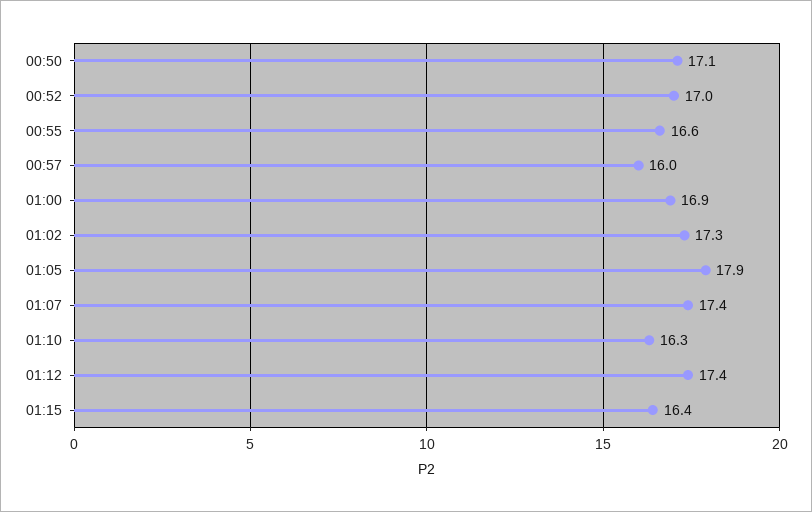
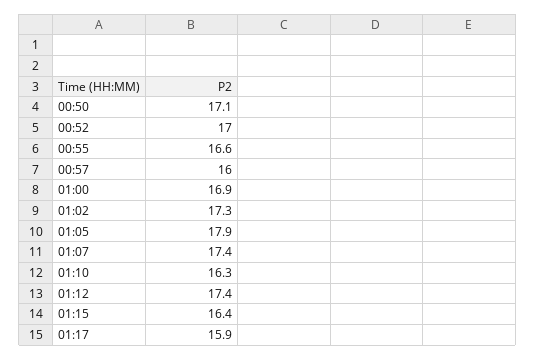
01:17: none -> 15.9

